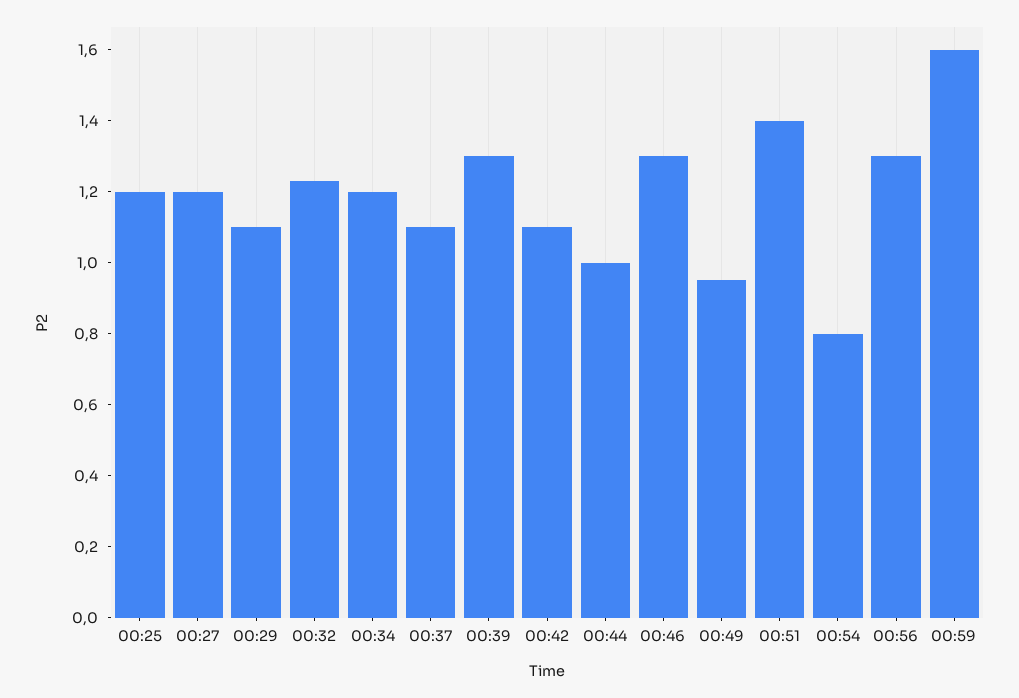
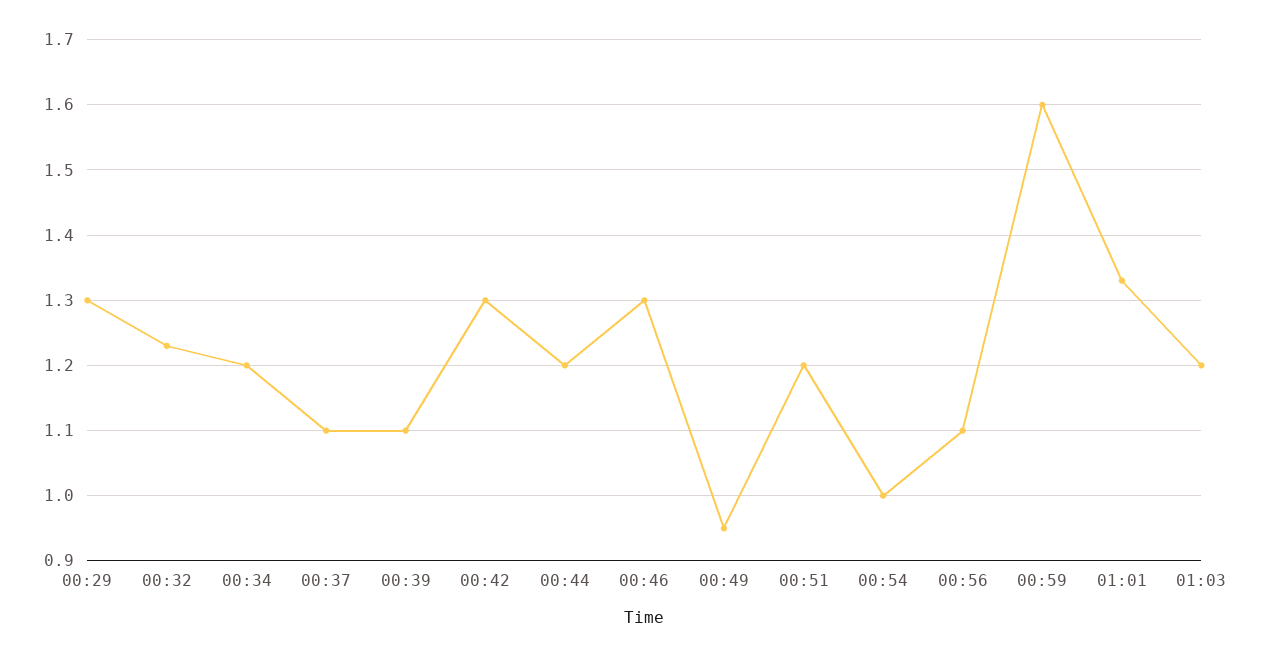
00:25: 1.2 -> none
00:27: 1.2 -> none
00:29: 1.1 -> 1.3
00:39: 1.3 -> 1.1
00:42: 1.1 -> 1.3
00:44: 1 -> 1.2
00:51: 1.4 -> 1.2
00:54: 0.8 -> 1
00:56: 1.3 -> 1.1
01:01: none -> 1.33
01:03: none -> 1.2

